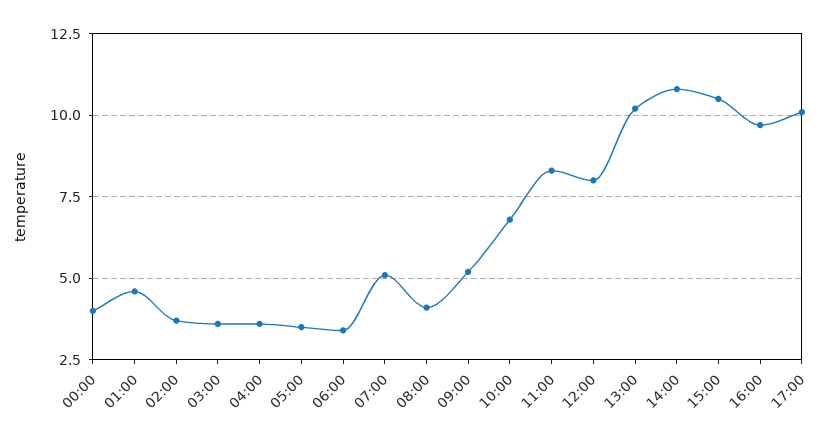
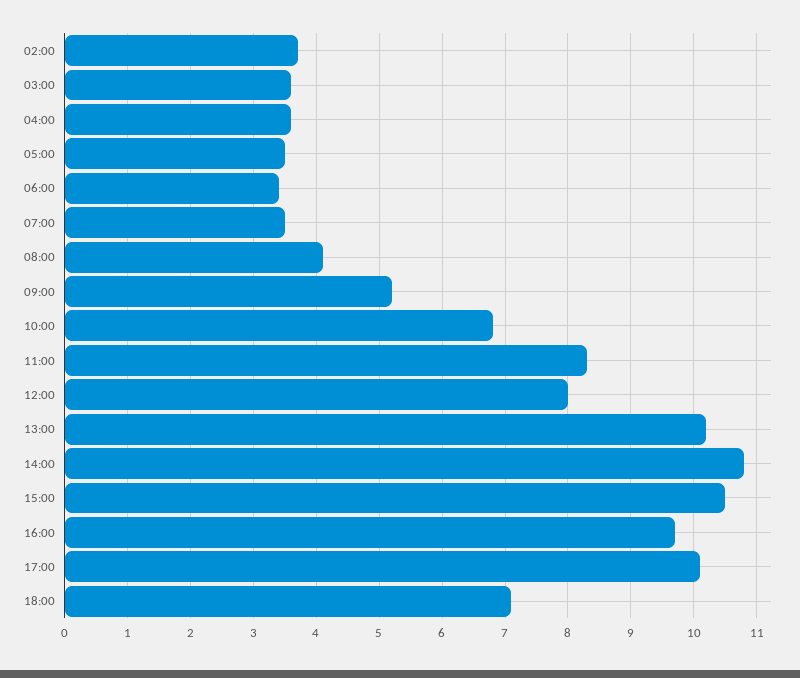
00:00: 4 -> none
01:00: 4.5 -> none
07:00: 5 -> 3.5
18:00: none -> 7.1

